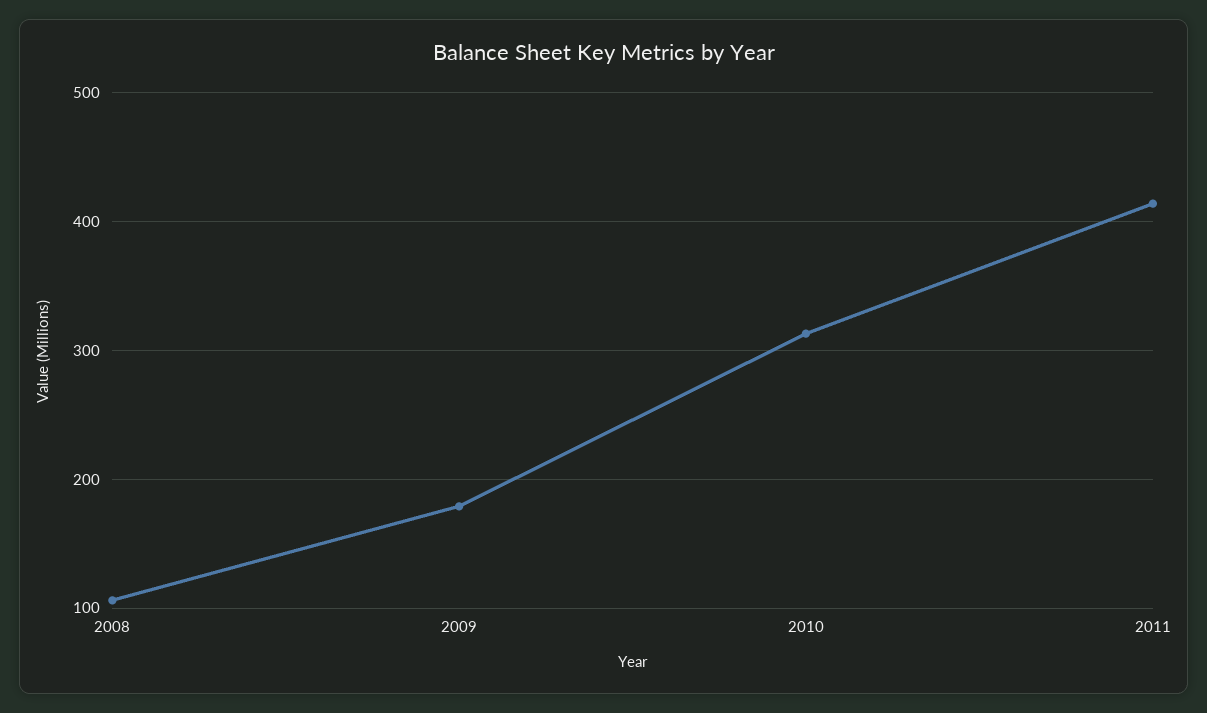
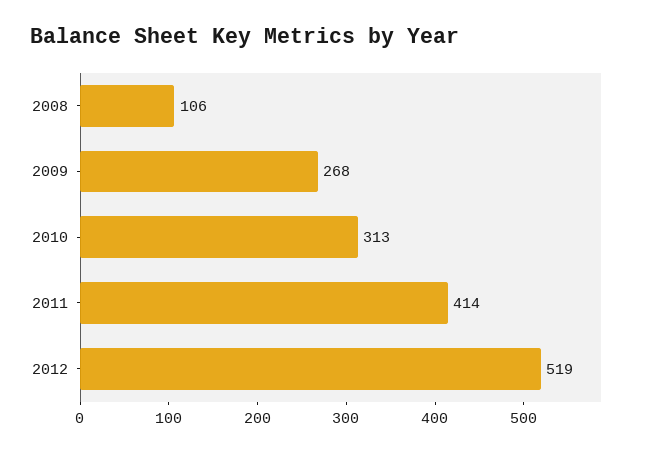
2009: 180 -> 268
2012: none -> 519

